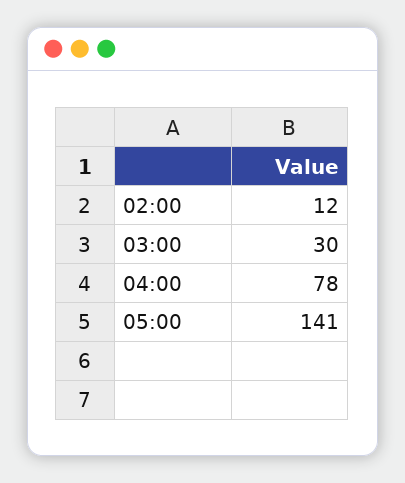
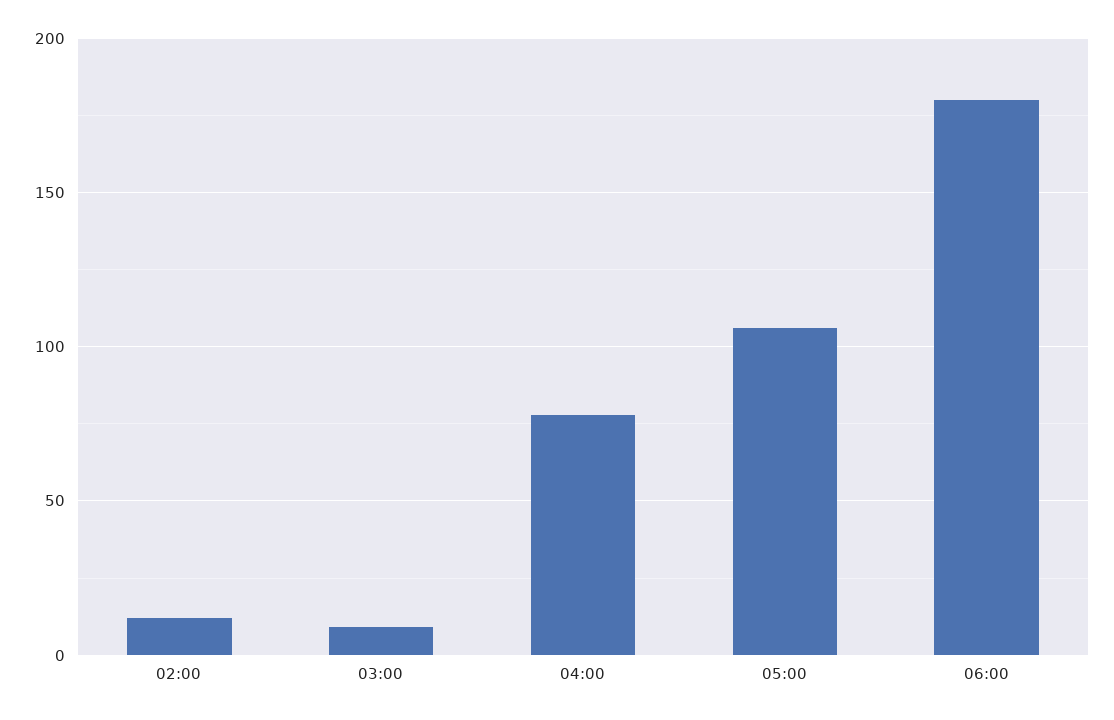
03:00: 30 -> 10
05:00: 141 -> 105
06:00: none -> 180

